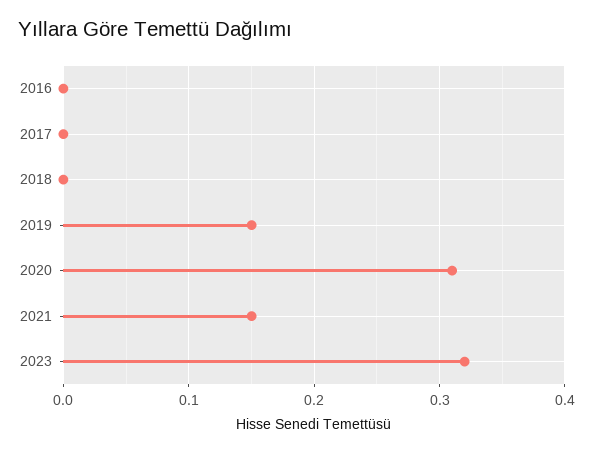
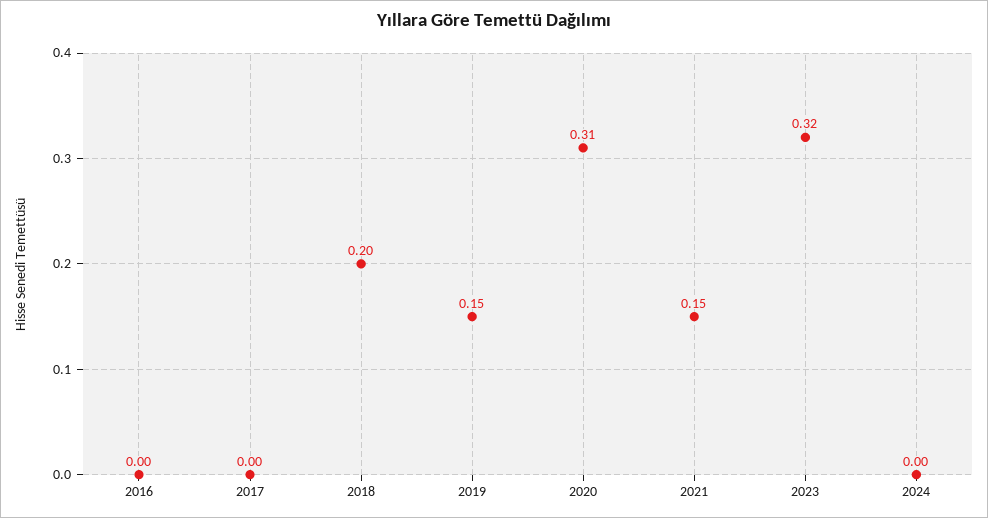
2018: 0 -> 0.2
2024: none -> 0

